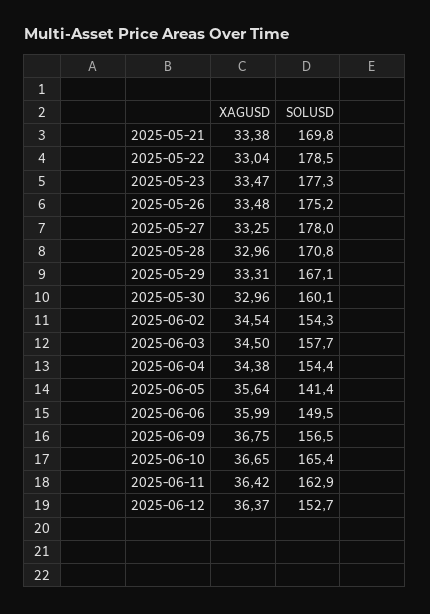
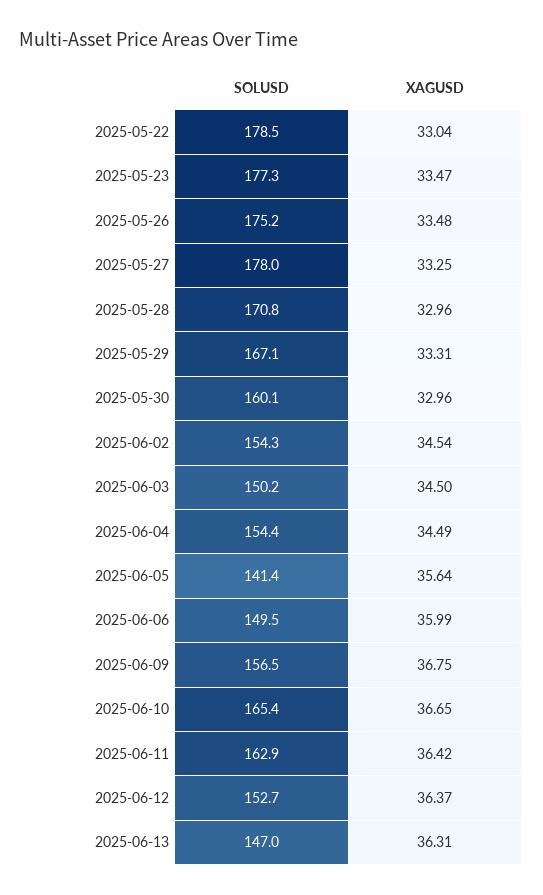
XAGUSD, 2025-05-21: 33.38 -> none
SOLUSD, 2025-05-21: 169.8 -> none
SOLUSD, 2025-06-03: 157.7 -> 150.2
XAGUSD, 2025-06-04: 34.38 -> 34.49
SOLUSD, 2025-06-13: none -> 147
XAGUSD, 2025-06-13: none -> 36.31

